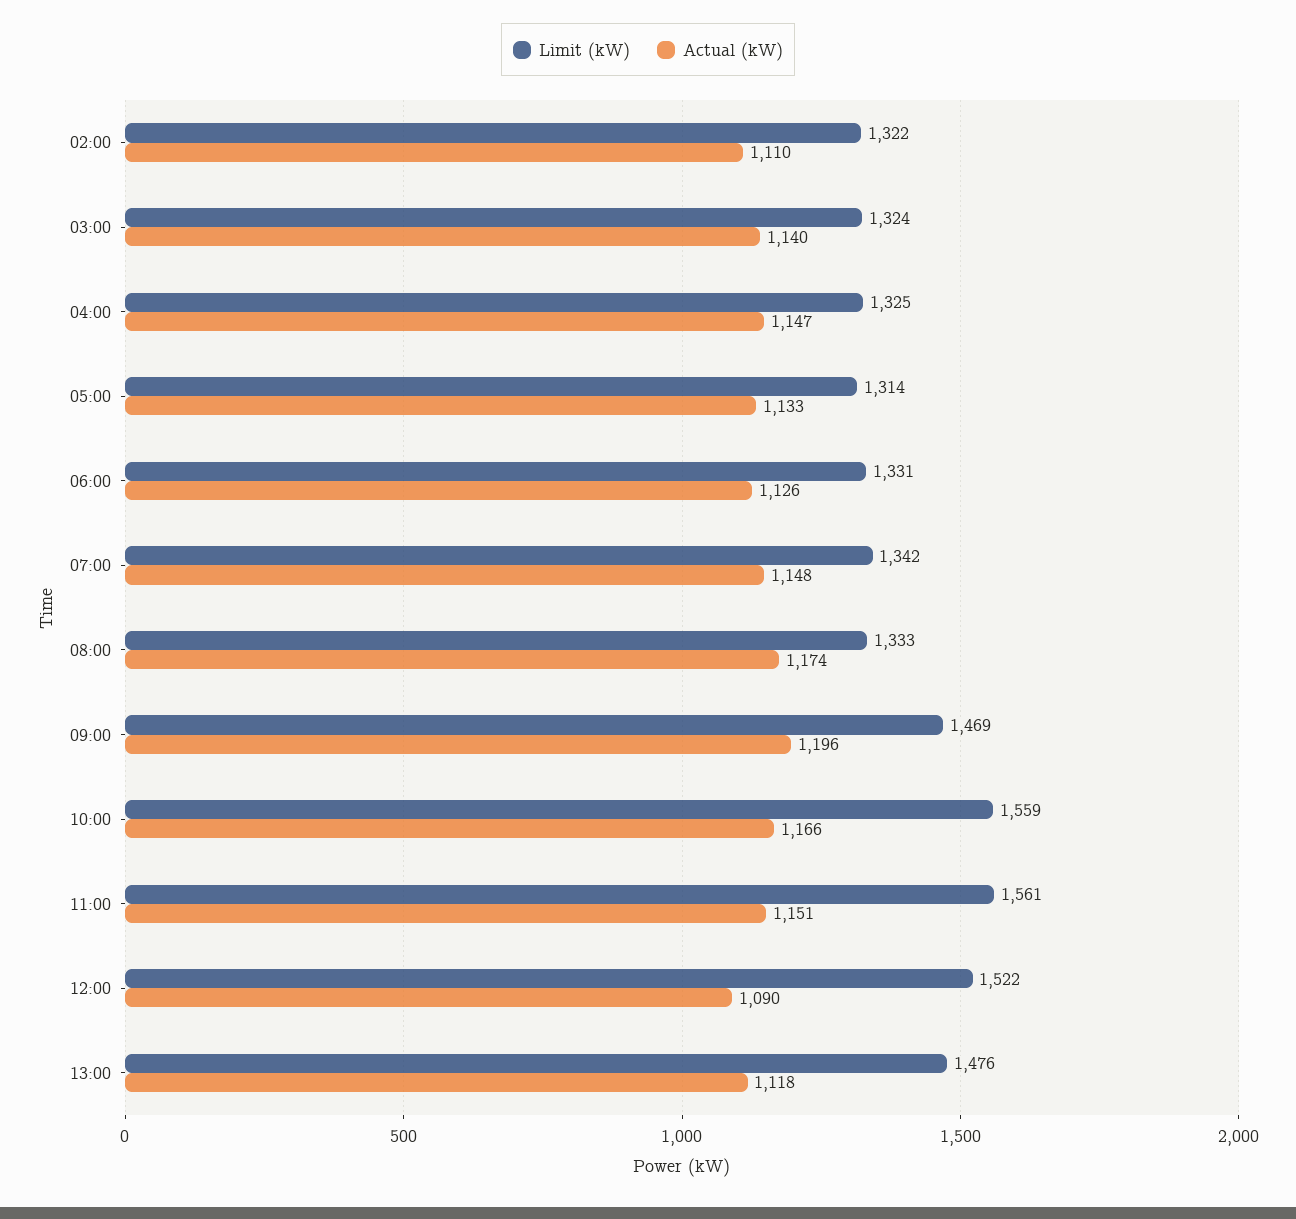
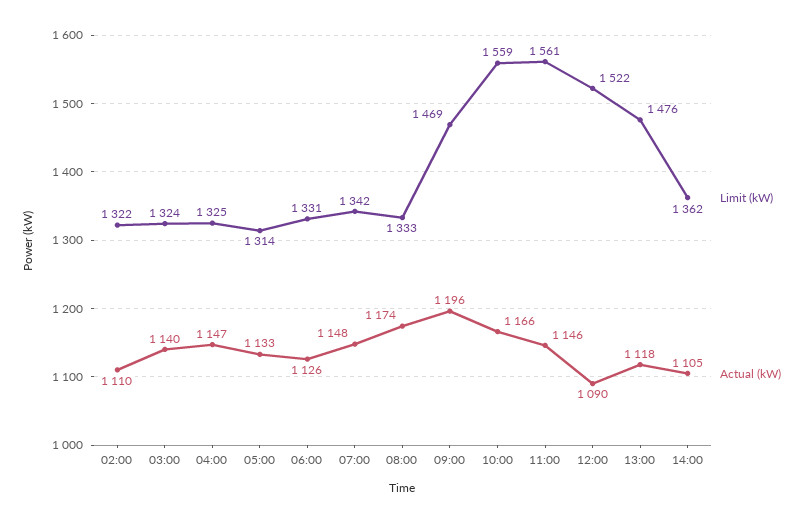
Actual (kW), 11:00: 1151 -> 1146
Limit (kW), 14:00: none -> 1362
Actual (kW), 14:00: none -> 1105

